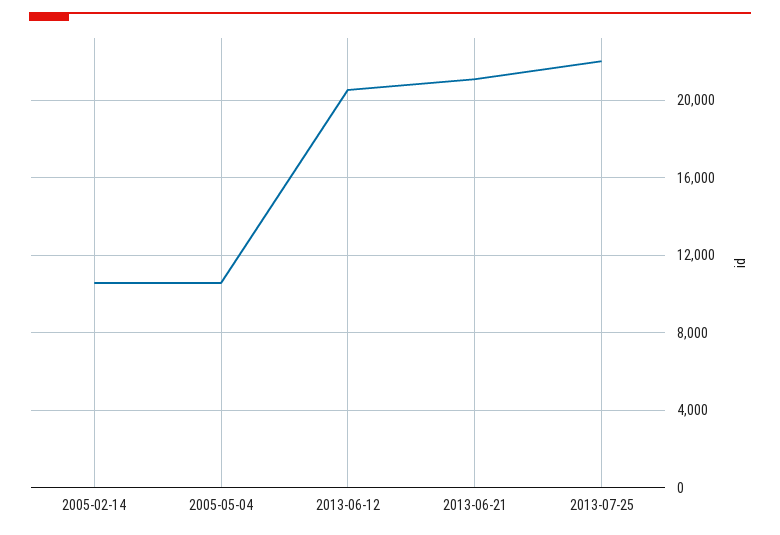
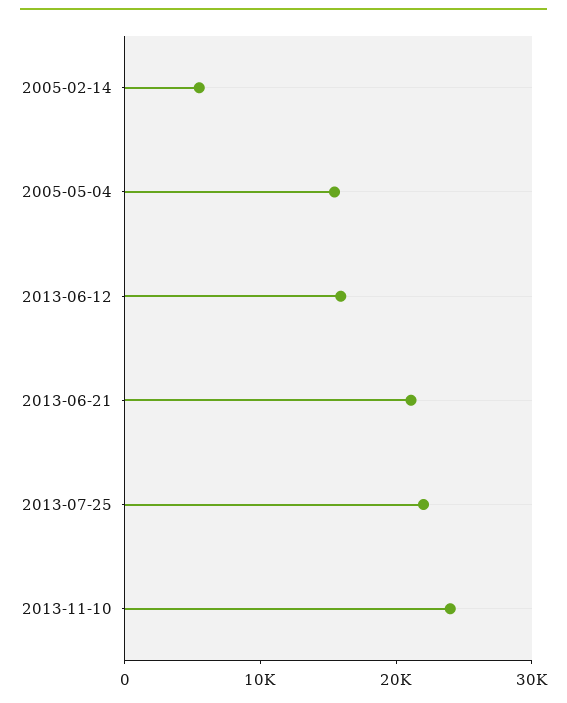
2005-02-14: 10500 -> 6000
2005-05-04: 10500 -> 16000
2013-06-12: 20500 -> 16000
2013-11-10: none -> 24000

